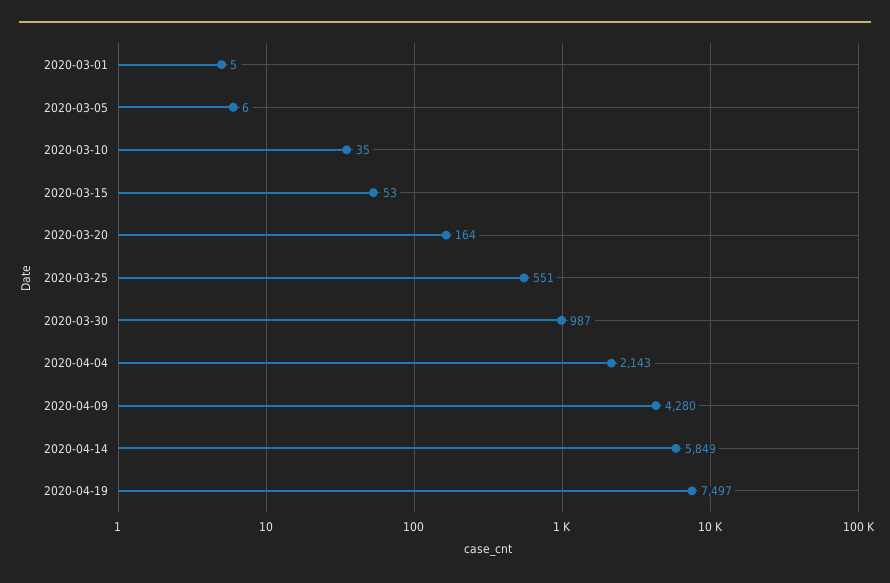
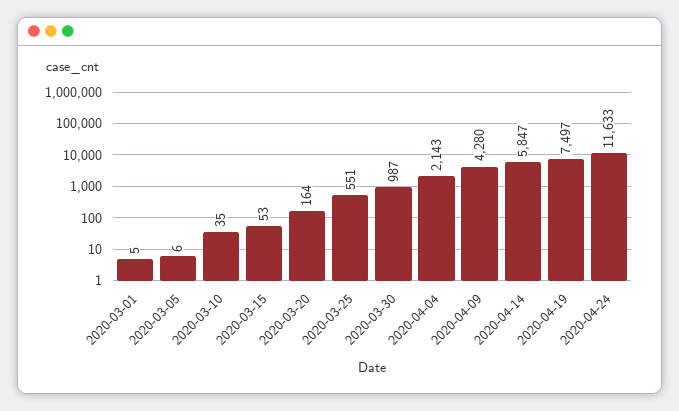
2020-04-14: 5849 -> 5847
2020-04-24: none -> 11633

